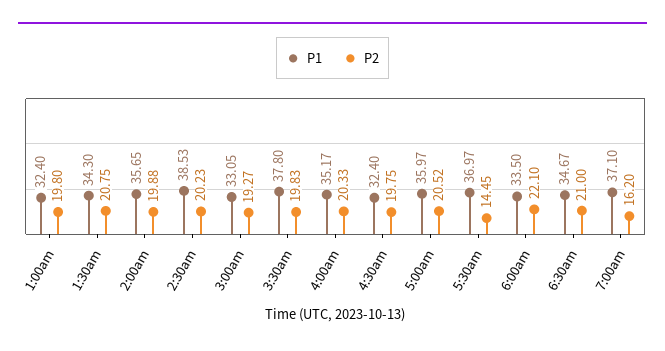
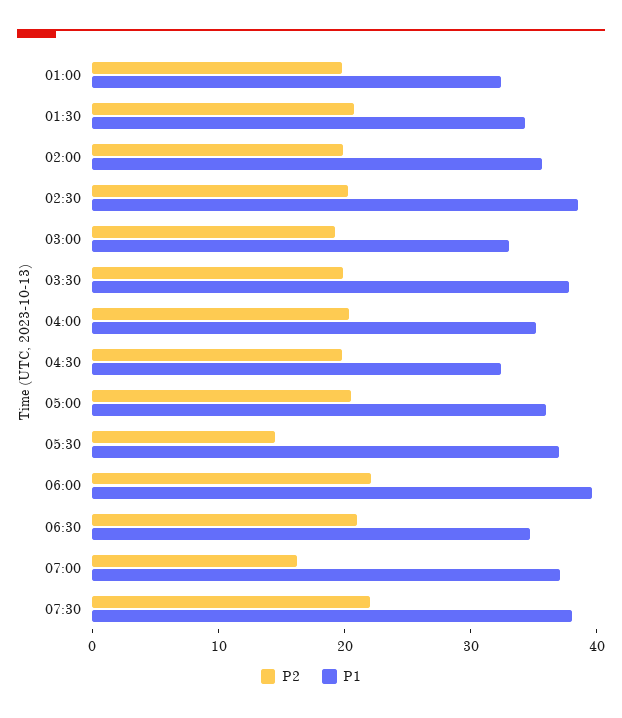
P1, 6:00am: 33.5 -> 40
P2, 07:30: none -> 22
P1, 07:30: none -> 38

